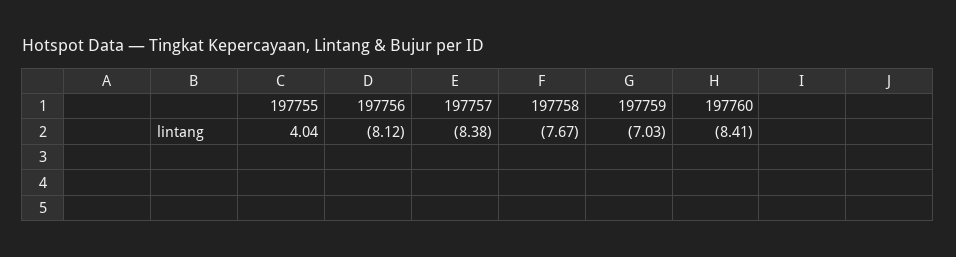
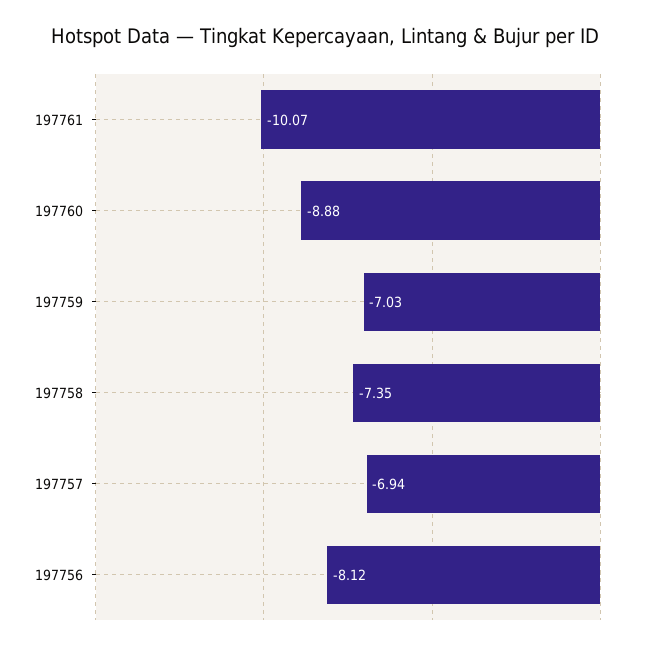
197755: 4.04 -> none
197757: -8.38 -> -6.94
197758: -7.67 -> -7.35
197760: -8.41 -> -8.88
197761: none -> -10.07

